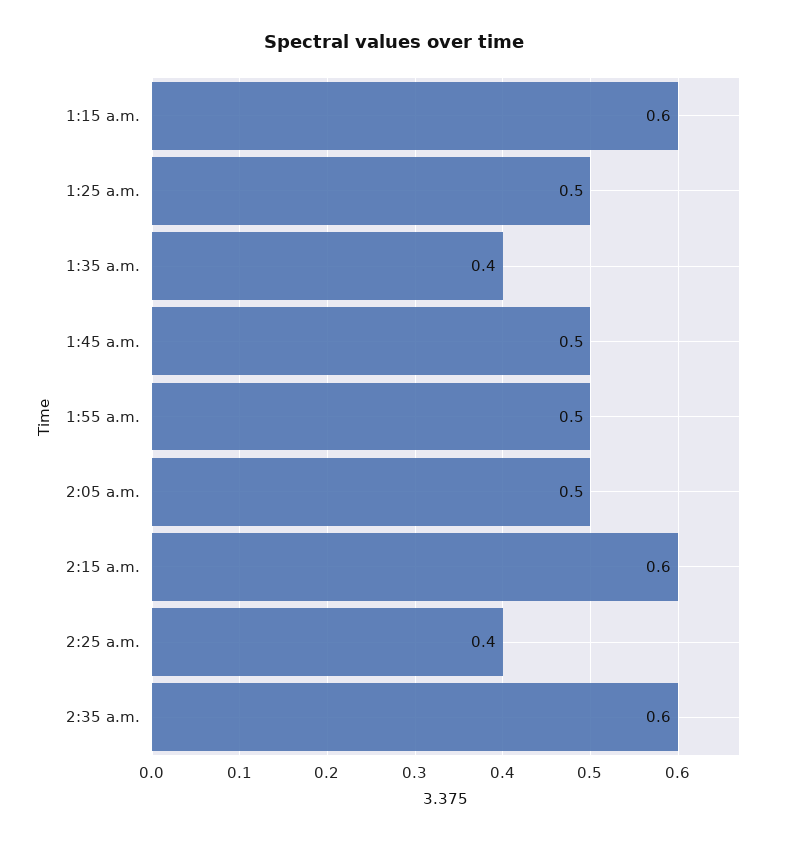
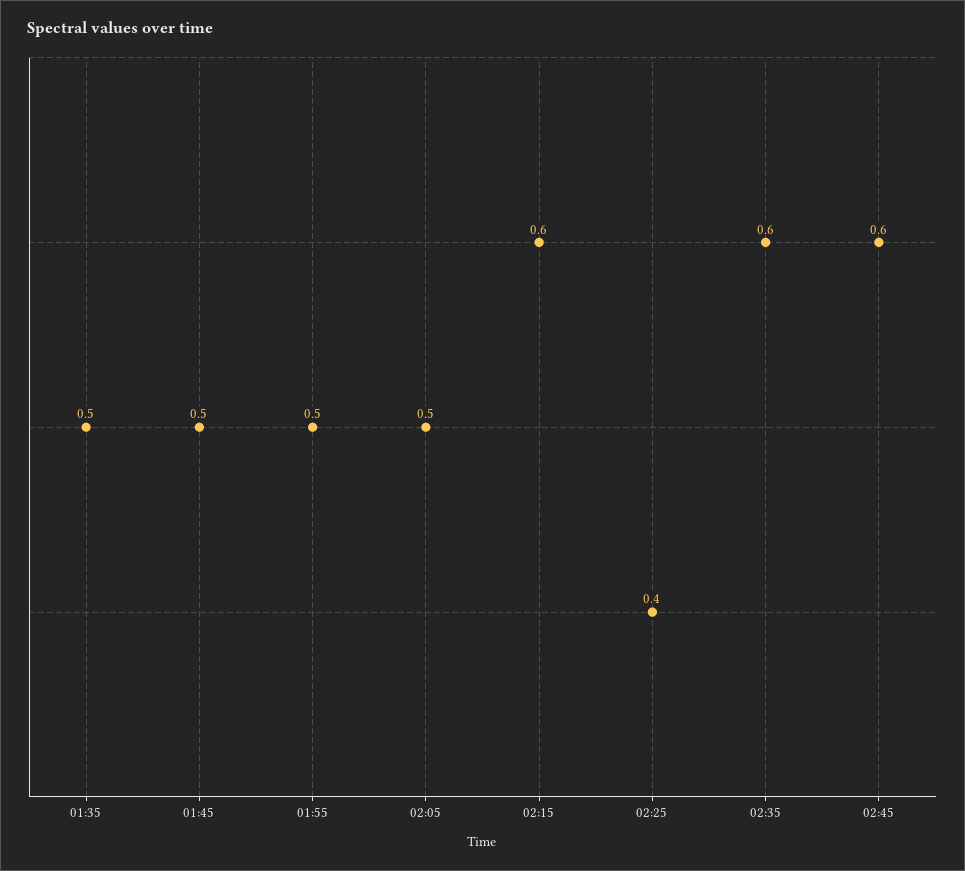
1:15 a.m.: 0.6 -> none
1:25 a.m.: 0.5 -> none
1:35 a.m.: 0.4 -> 0.5
02:45: none -> 0.6

